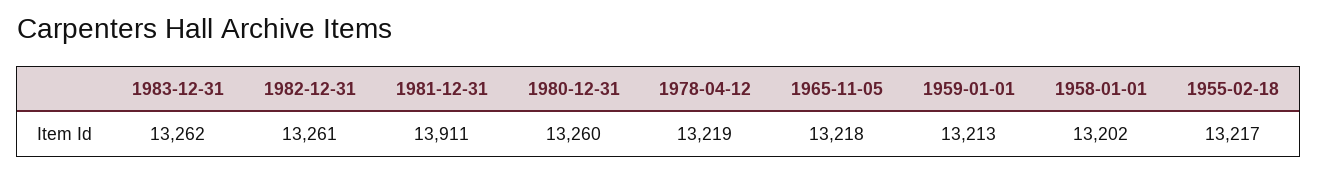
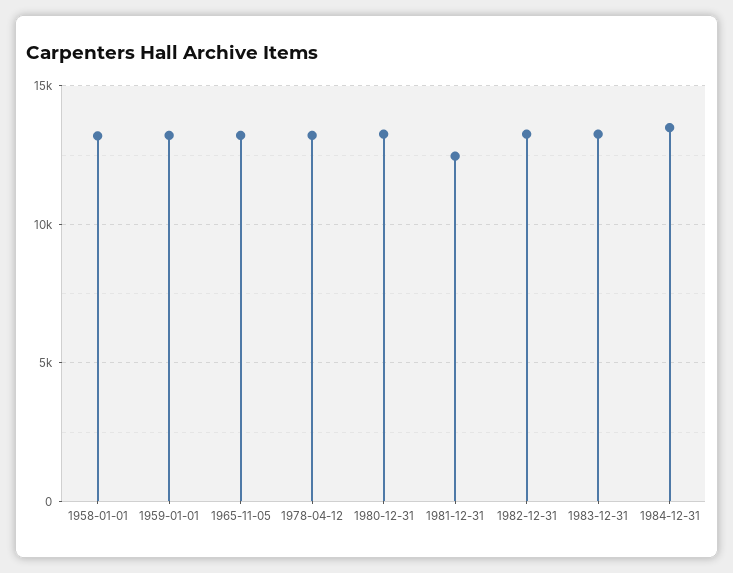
1981-12-31: 13911 -> 12500
1955-02-18: 13217 -> none
1984-12-31: none -> 13500

